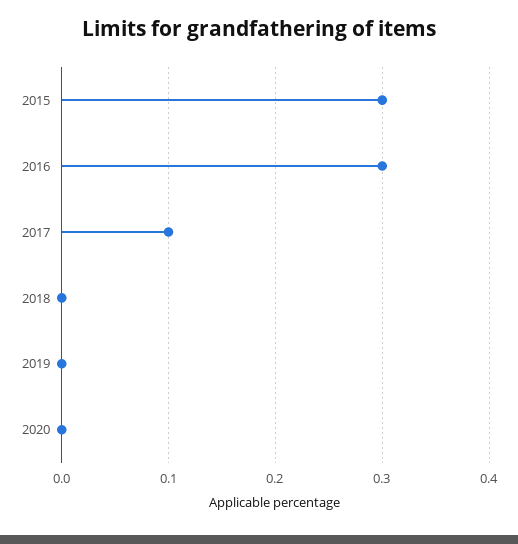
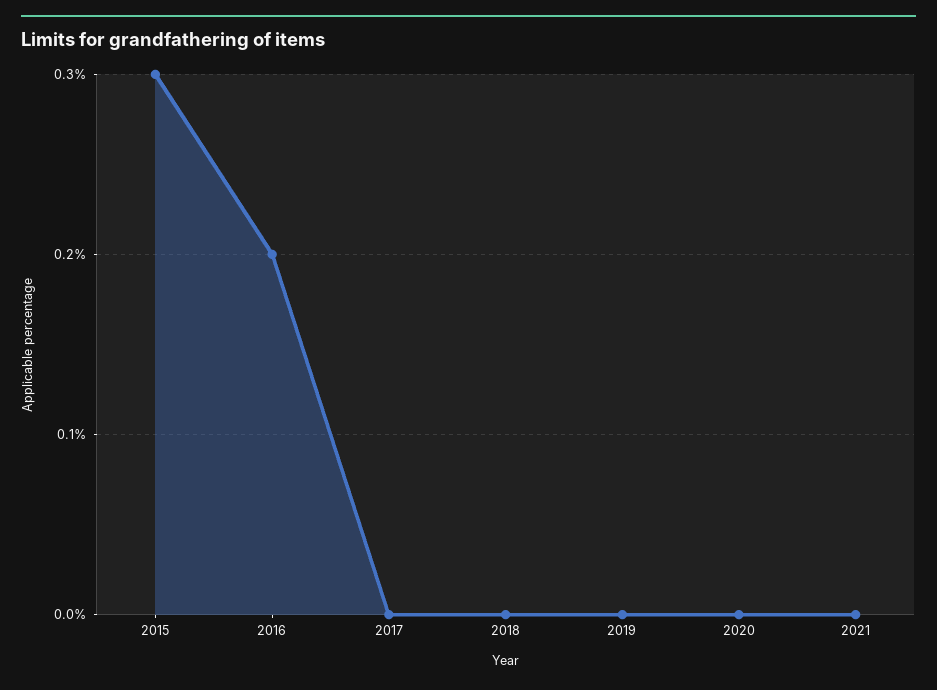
2016: 0.3 -> 0.2
2017: 0.1 -> 0
2021: none -> 0

